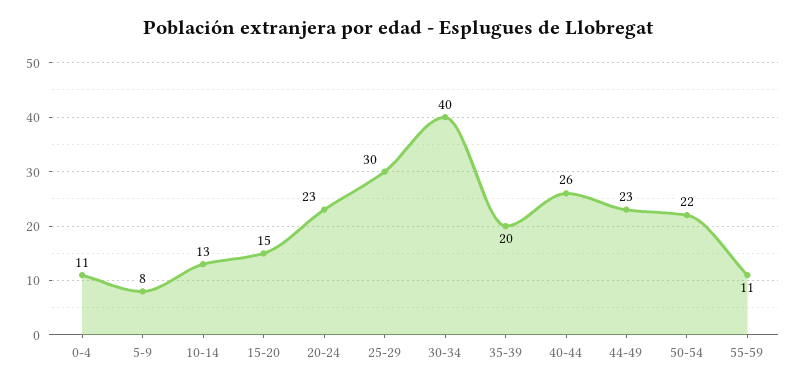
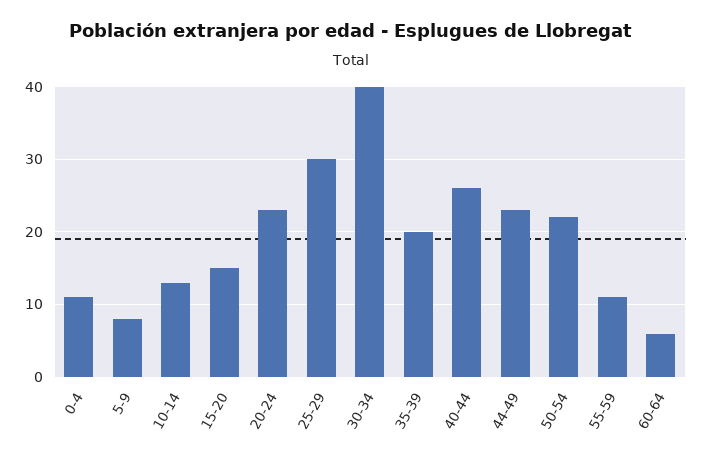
60-64: none -> 6

